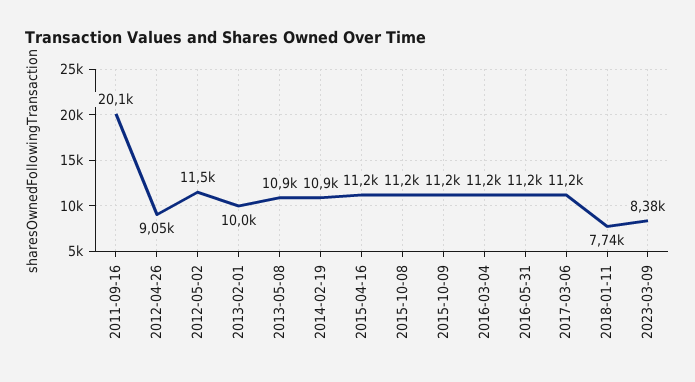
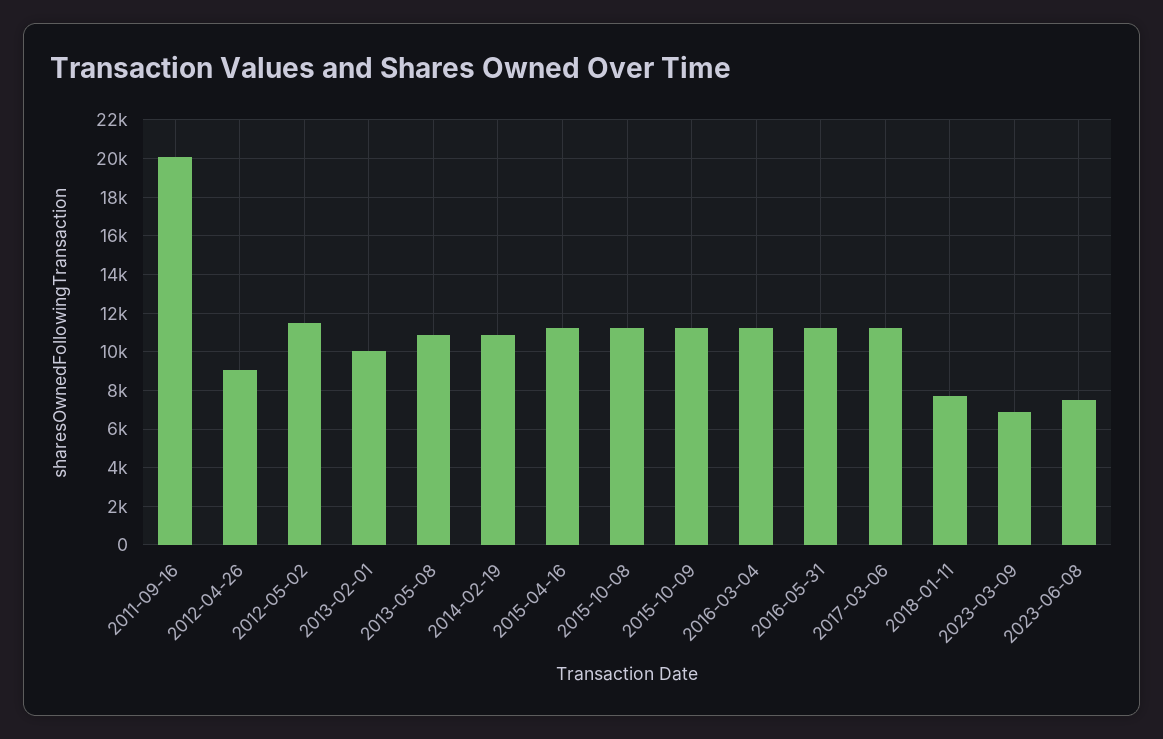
2023-03-09: 8380 -> 7000
2023-06-08: none -> 7500

